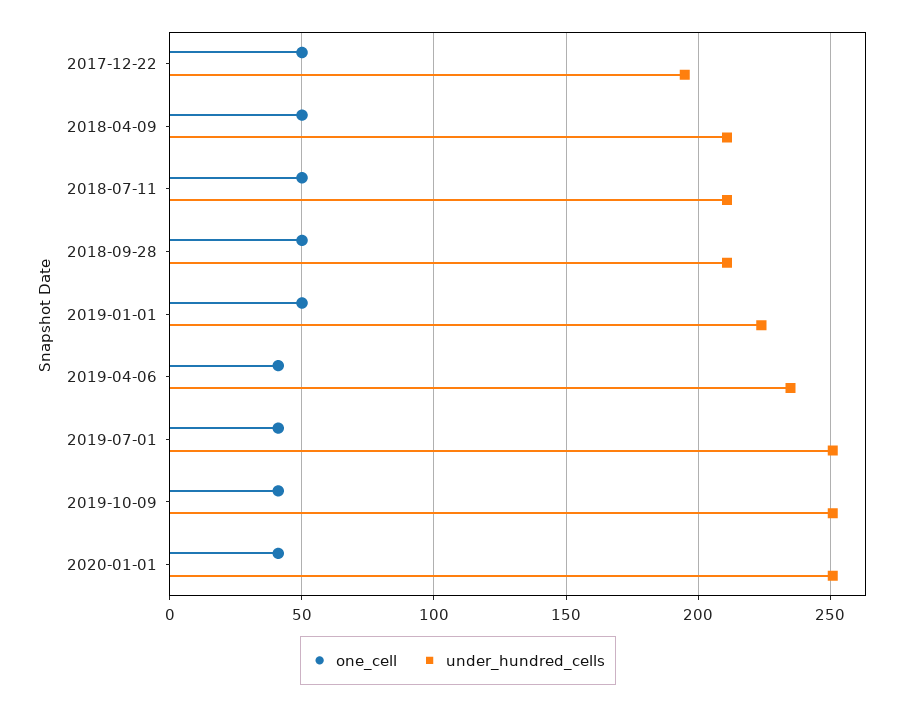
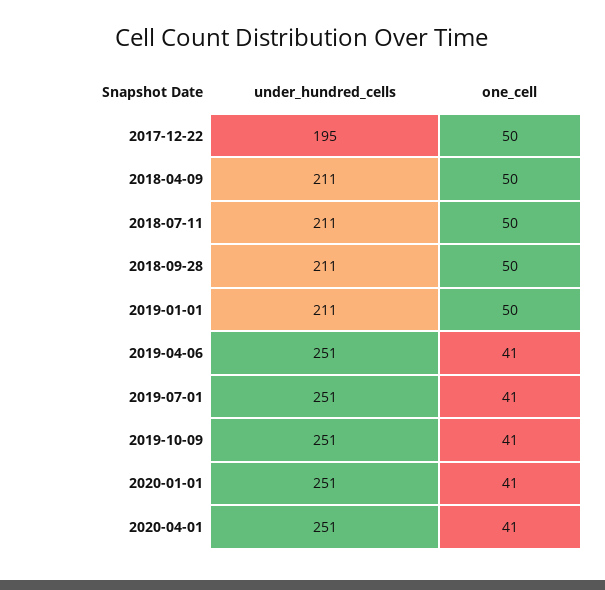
under_hundred_cells, 2019-01-01: 225 -> 211
under_hundred_cells, 2019-04-06: 235 -> 251
under_hundred_cells, 2020-04-01: none -> 251
one_cell, 2020-04-01: none -> 41

